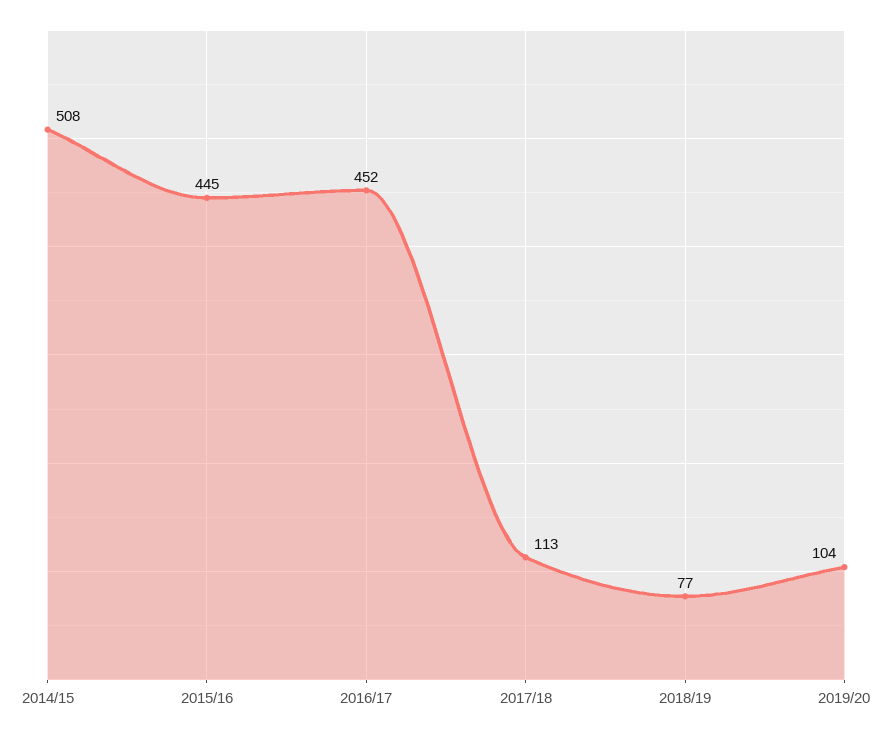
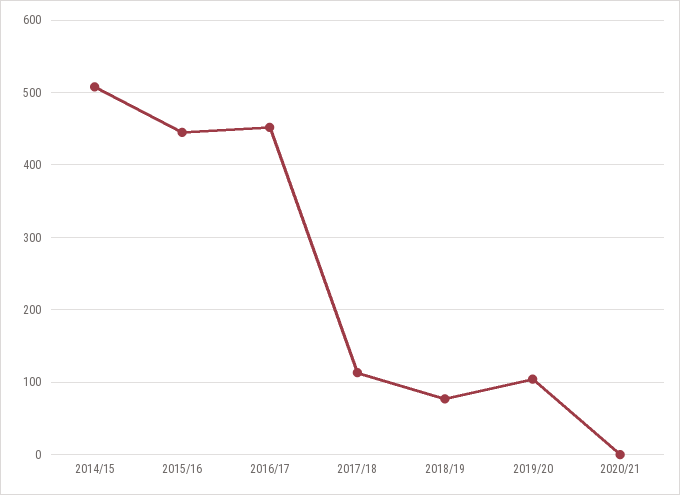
2020/21: none -> 0

